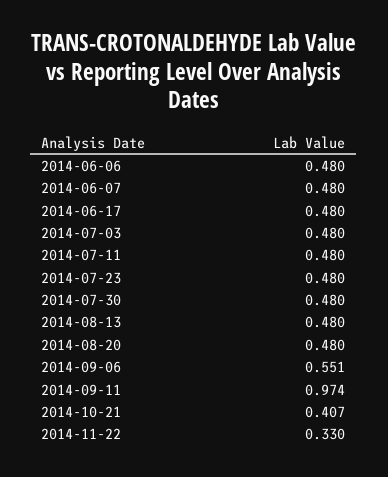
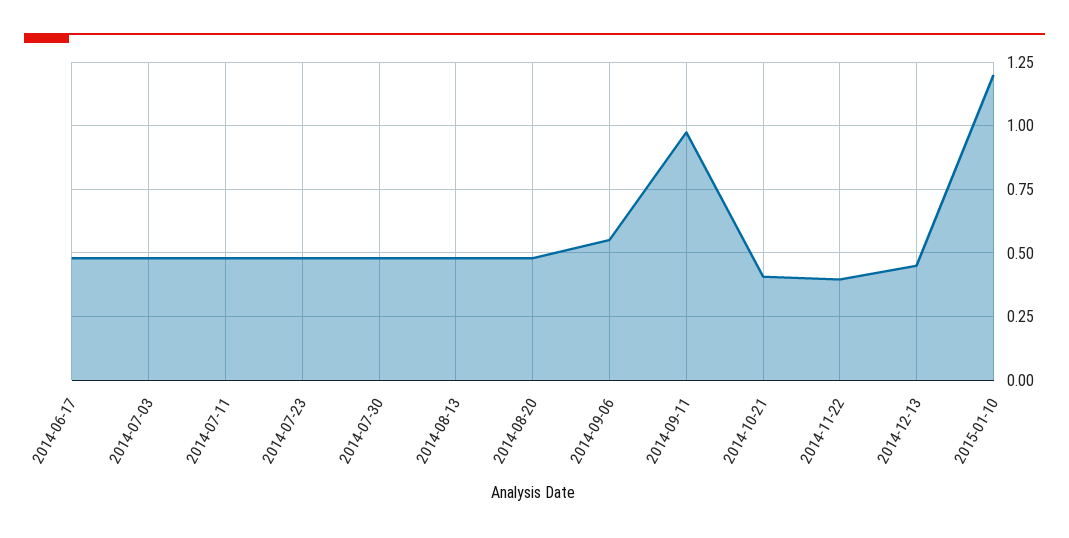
2014-06-06: 0.48 -> none
2014-06-07: 0.48 -> none
2014-11-22: 0.33 -> 0.4
2014-12-13: none -> 0.45
2015-01-10: none -> 1.2

